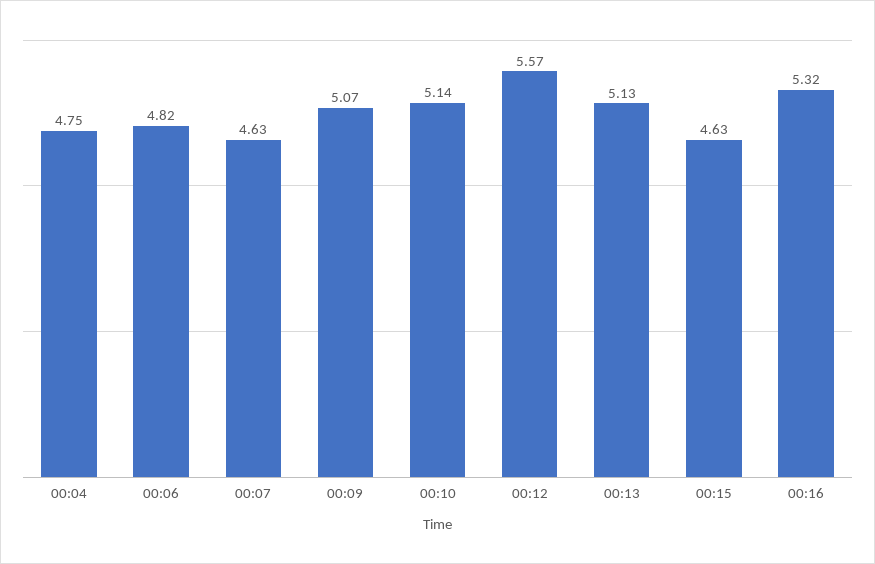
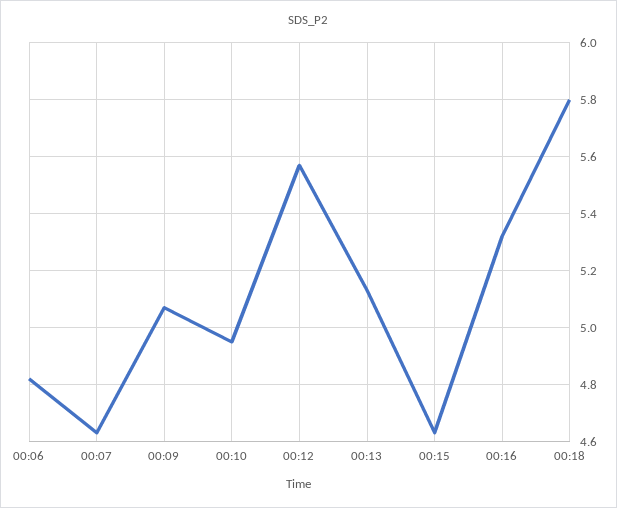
00:04: 4.75 -> none
00:10: 5.14 -> 4.95
00:18: none -> 5.8

